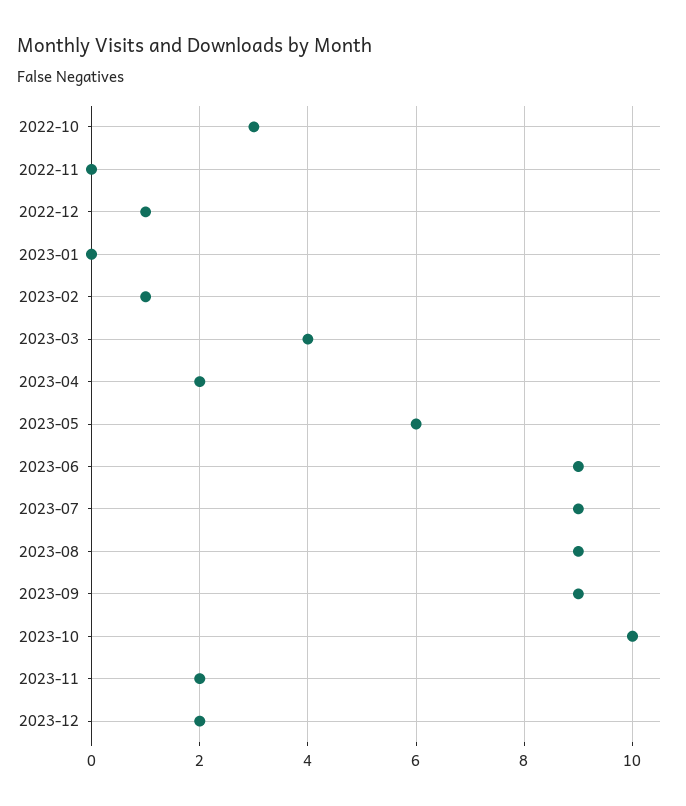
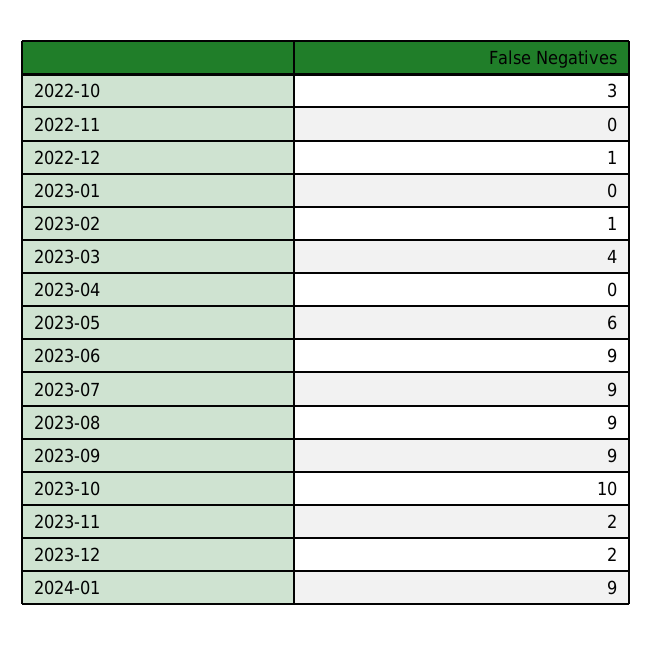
2023-04: 2 -> 0
2024-01: none -> 9

